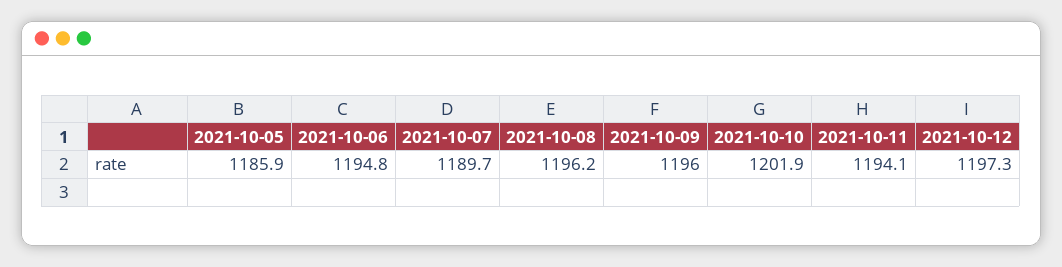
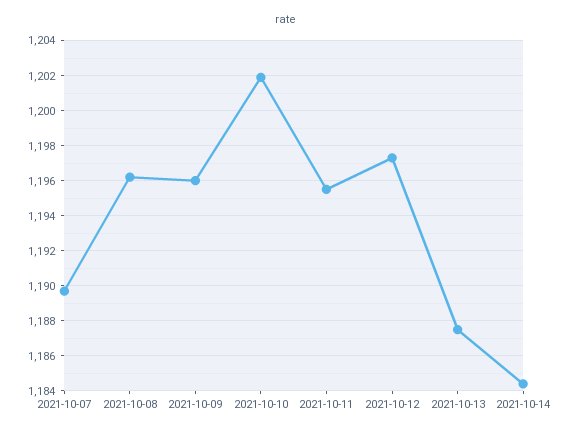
2021-10-05: 1185.9 -> none
2021-10-06: 1194.8 -> none
2021-10-11: 1194.1 -> 1195.5
2021-10-13: none -> 1187.5
2021-10-14: none -> 1184.5

